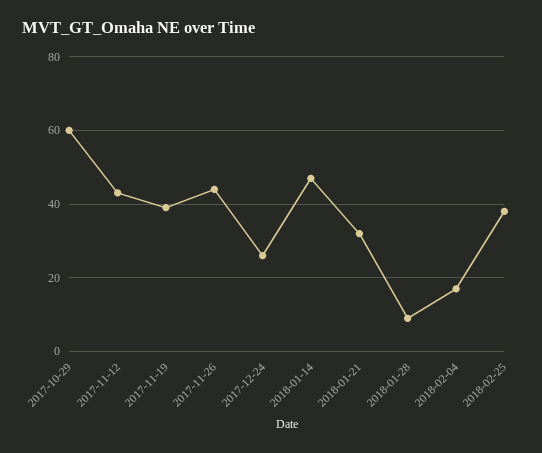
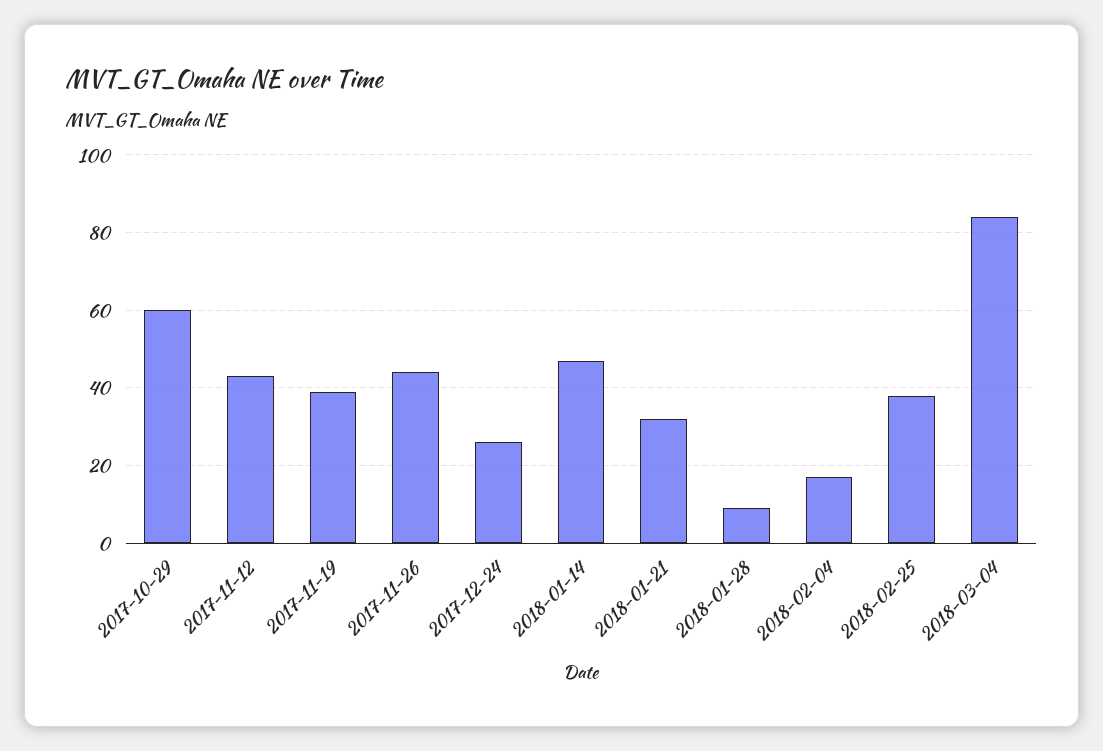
2018-03-04: none -> 85

